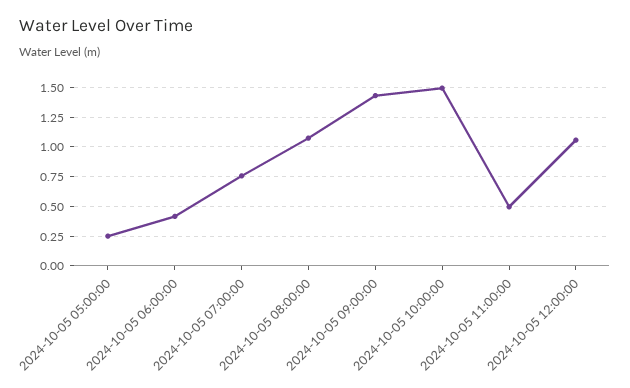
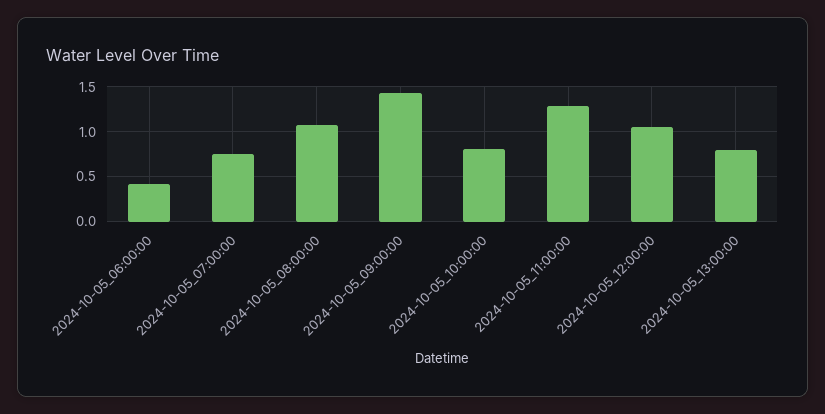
2024-10-05 05:00:00: 0.25 -> none
2024-10-05 10:00:00: 1.5 -> 0.8
2024-10-05 11:00:00: 0.5 -> 1.3
2024-10-05_13:00:00: none -> 0.8

